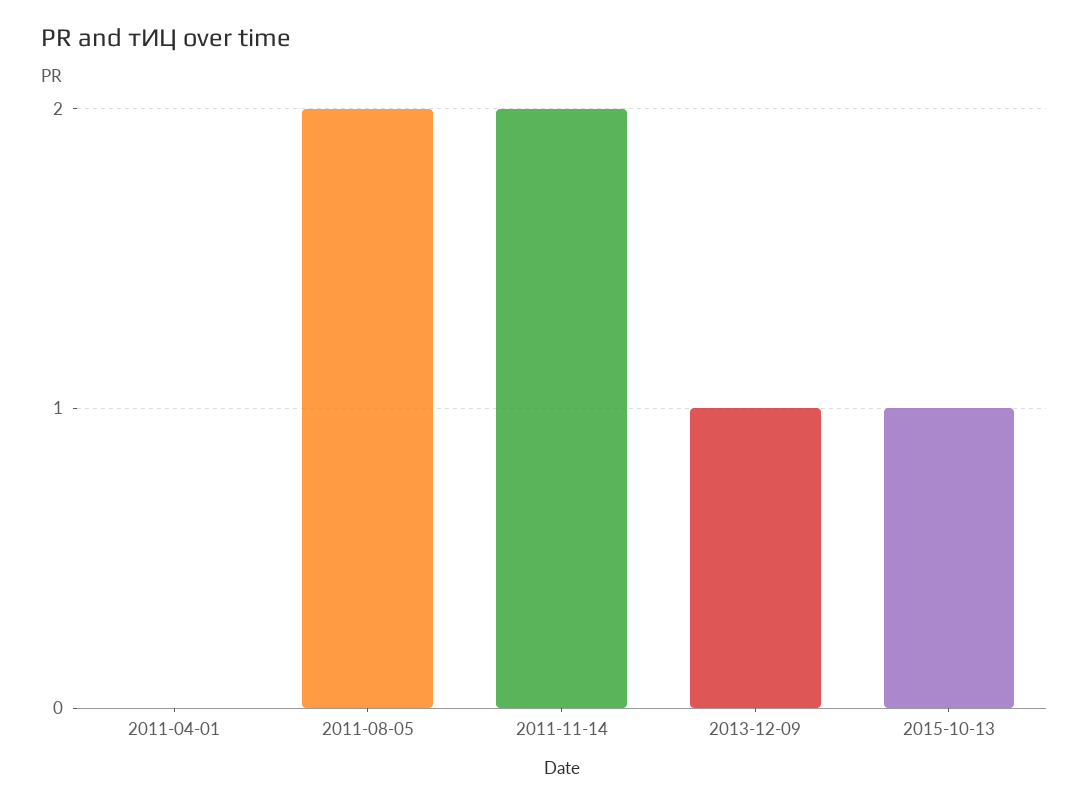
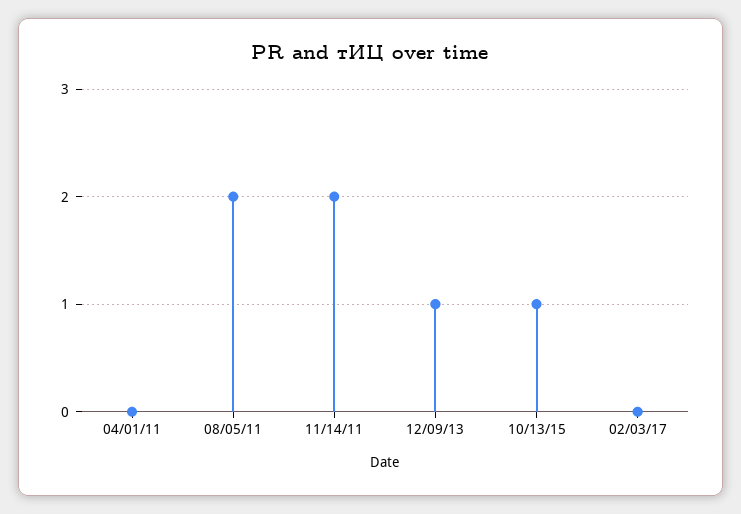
02/03/17: none -> 0

